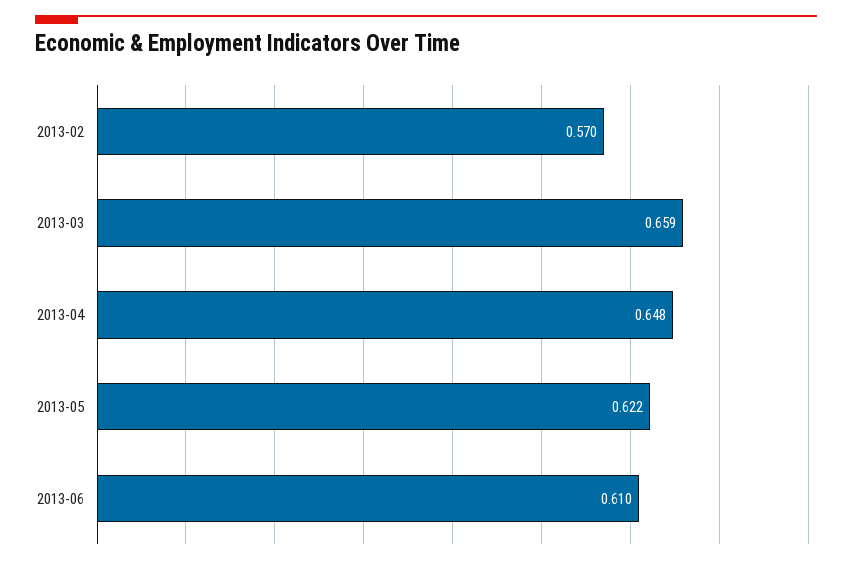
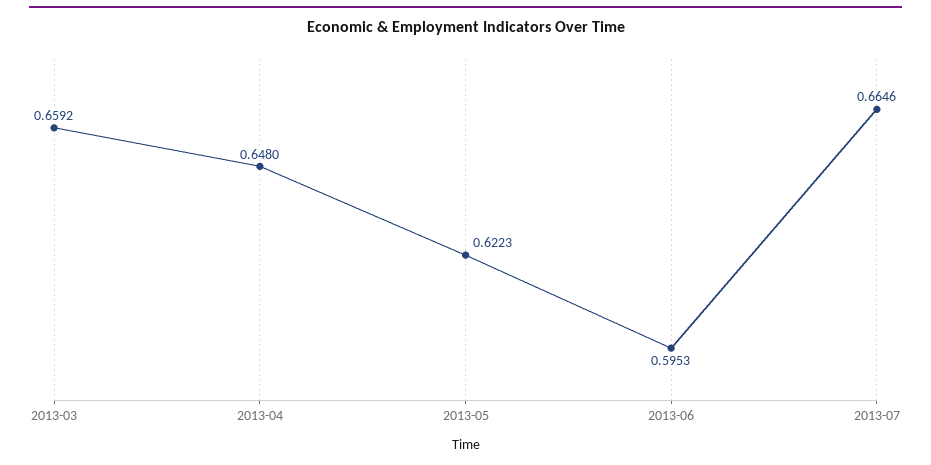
2013-02: 0.57 -> none
2013-06: 0.61 -> 0.5953
2013-07: none -> 0.6646

